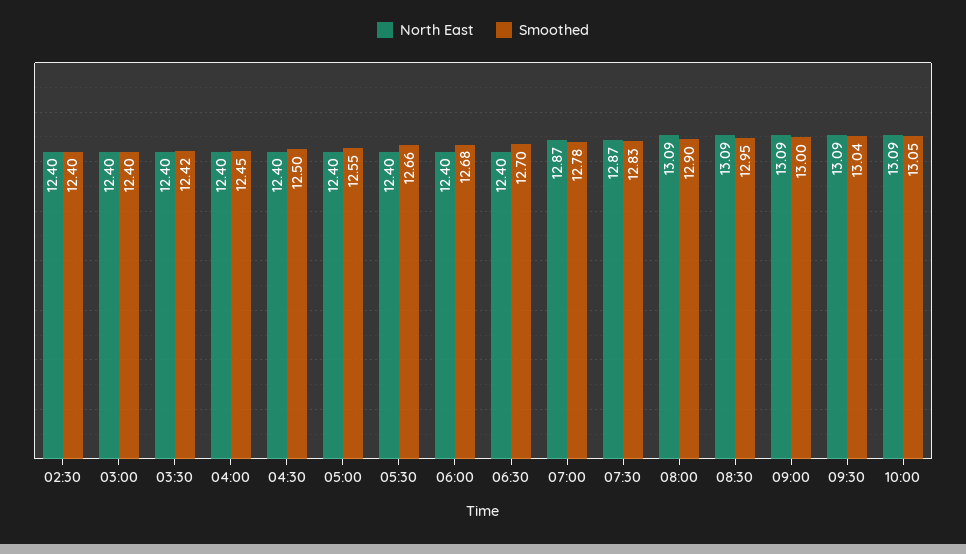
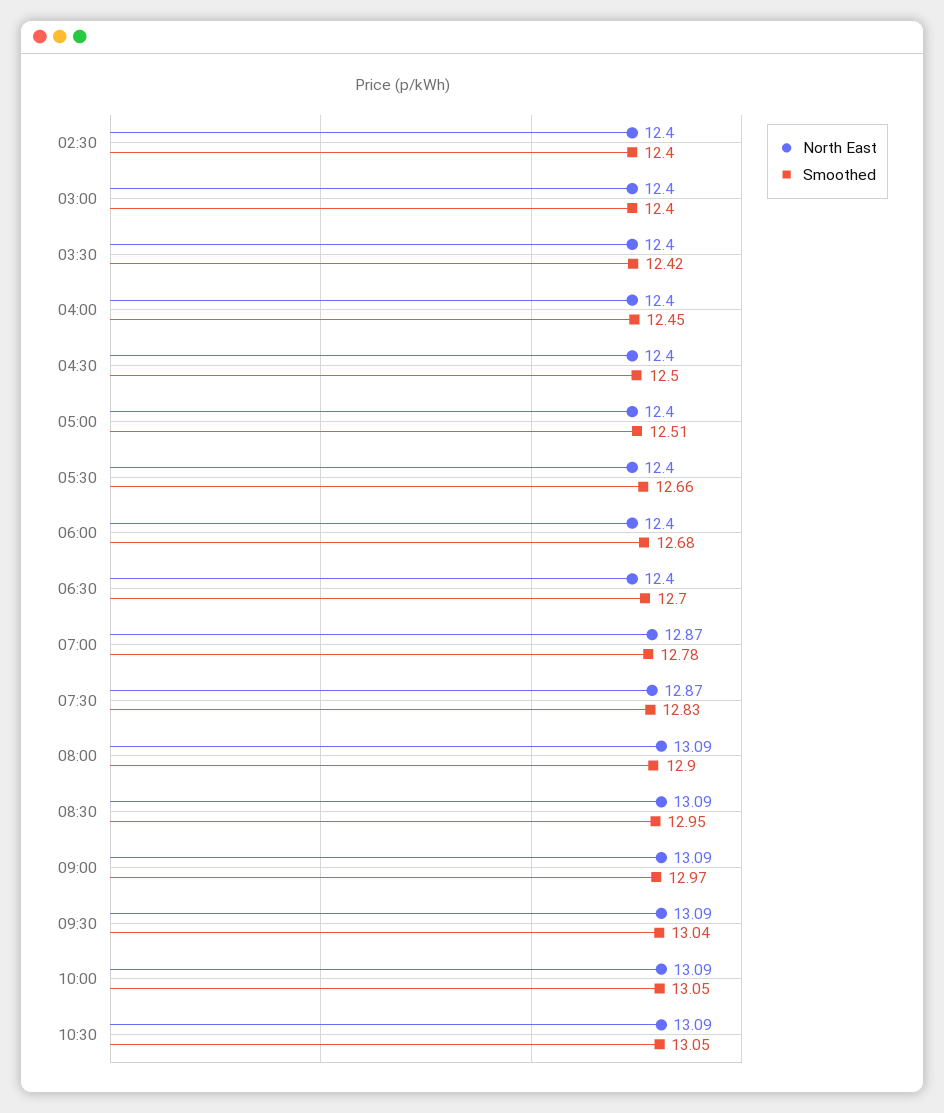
Smoothed, 05:00: 12.55 -> 12.51
Smoothed, 09:00: 13 -> 12.97
North East, 10:30: none -> 13.09
Smoothed, 10:30: none -> 13.05

